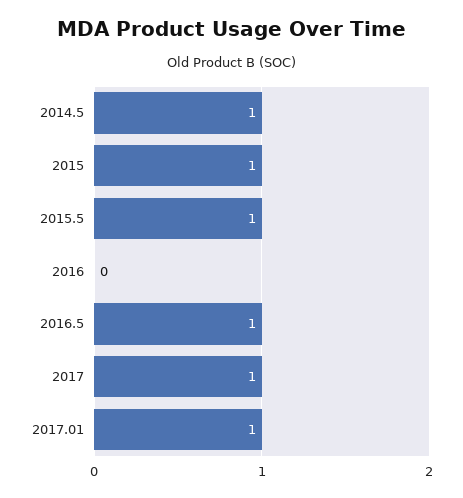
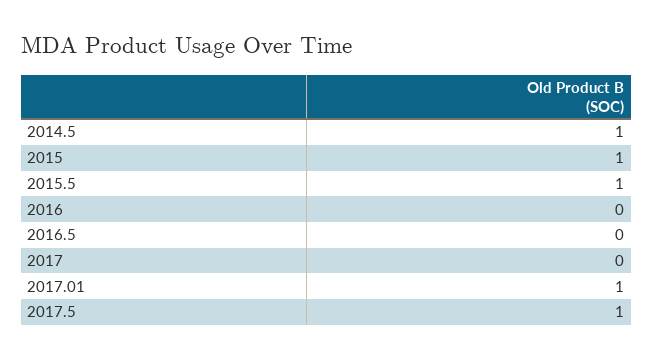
2016.5: 1 -> 0
2017: 1 -> 0
2017.5: none -> 1

